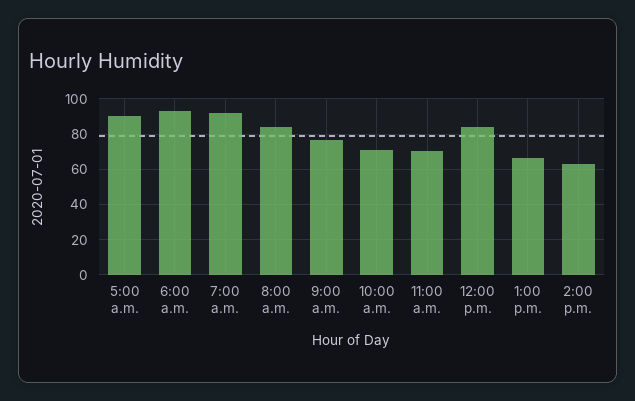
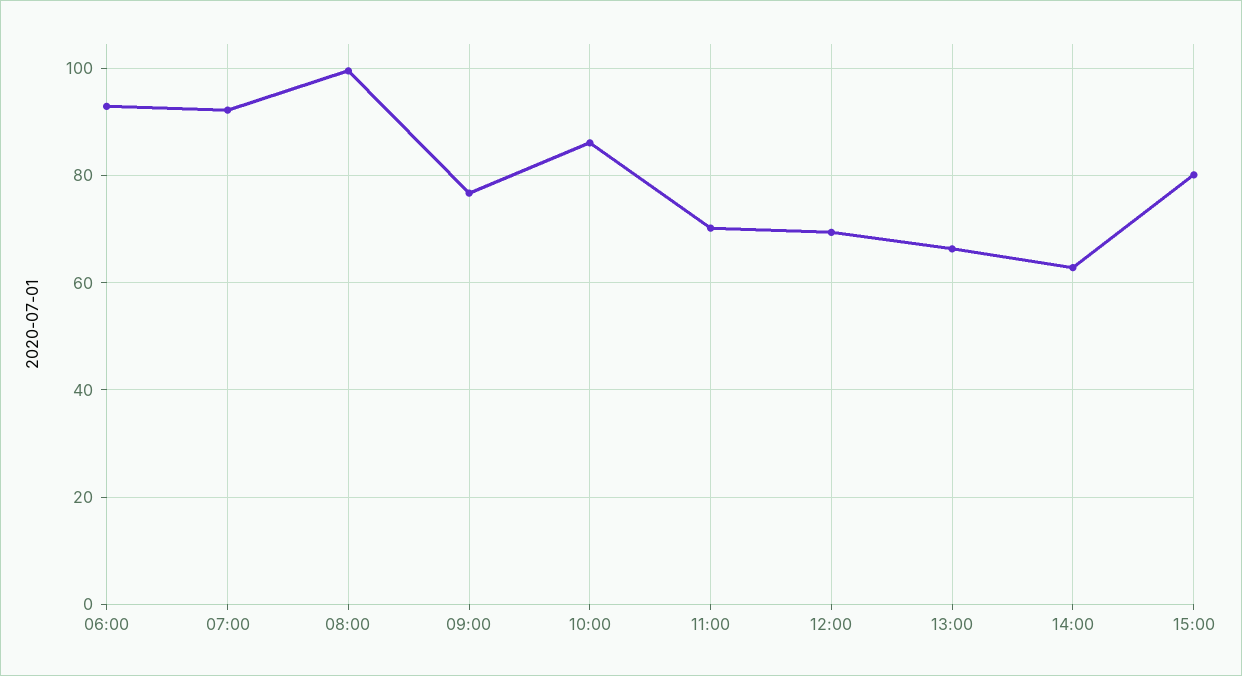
5:00 a.m.: 90 -> none
8:00 a.m.: 85 -> 100
10:00 a.m.: 70 -> 86
12:00 p.m.: 85 -> 70
15:00: none -> 80

